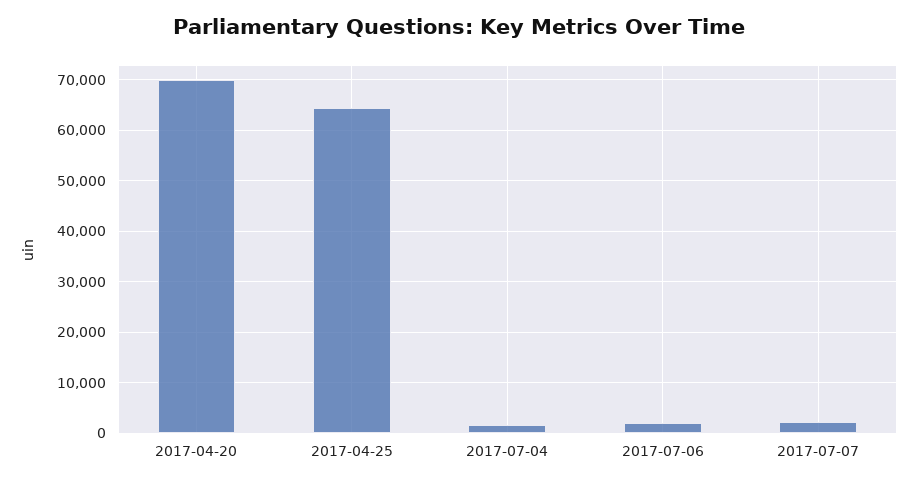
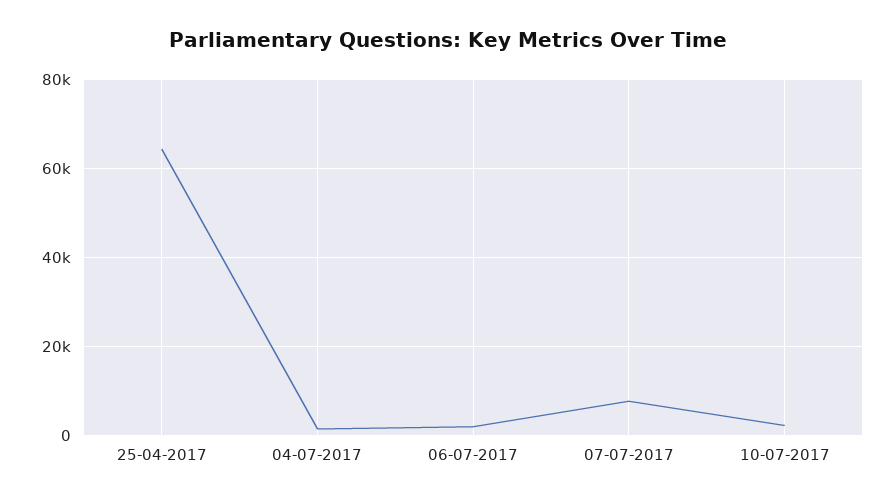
2017-04-20: 70000 -> none
2017-07-07: 2000 -> 8000
10-07-2017: none -> 2000

